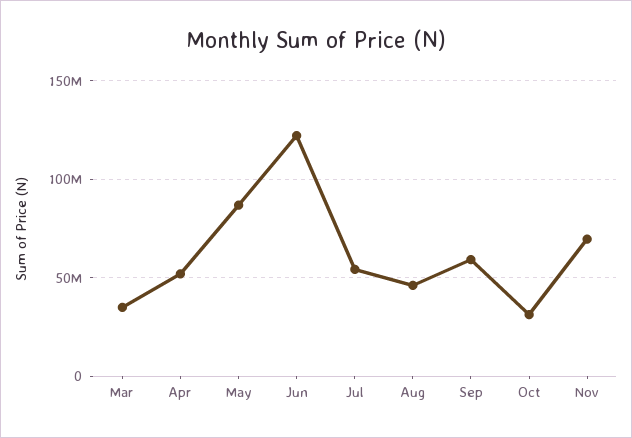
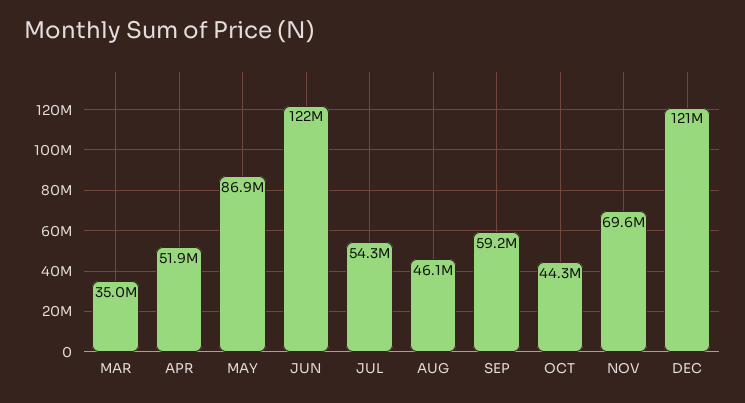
Oct: 30000000 -> 44300000
DEC: none -> 121000000

